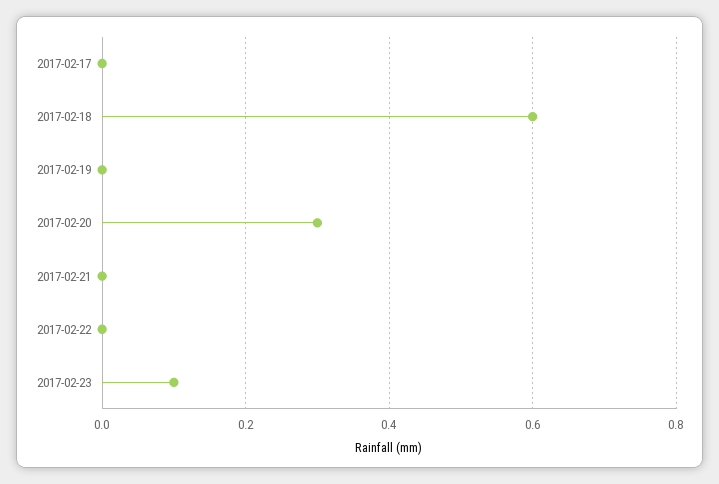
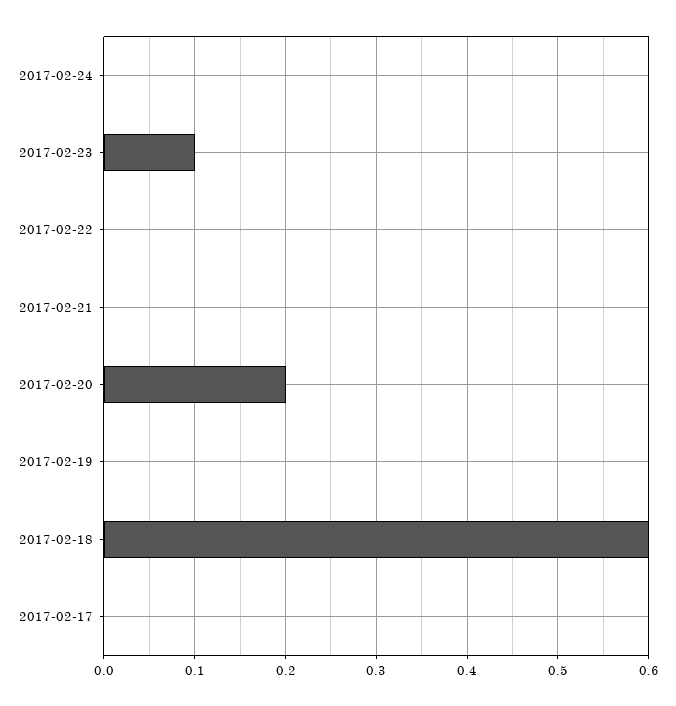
2017-02-20: 0.3 -> 0.2
2017-02-24: none -> 0

